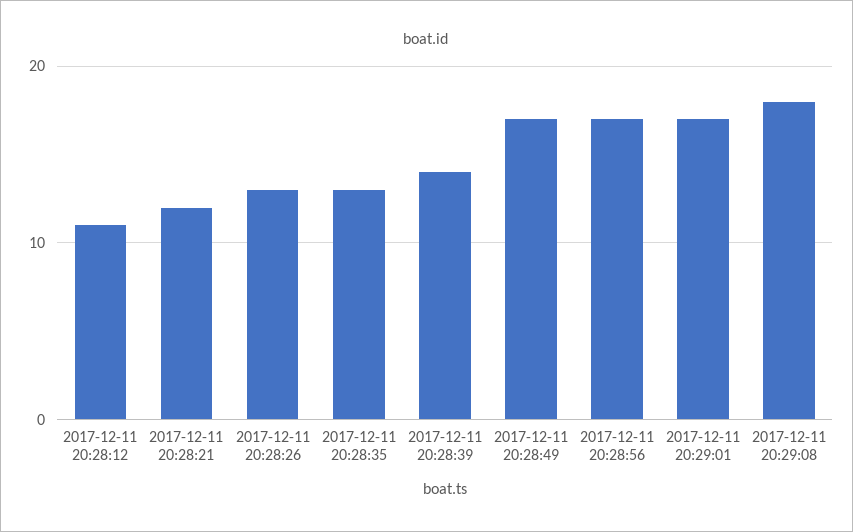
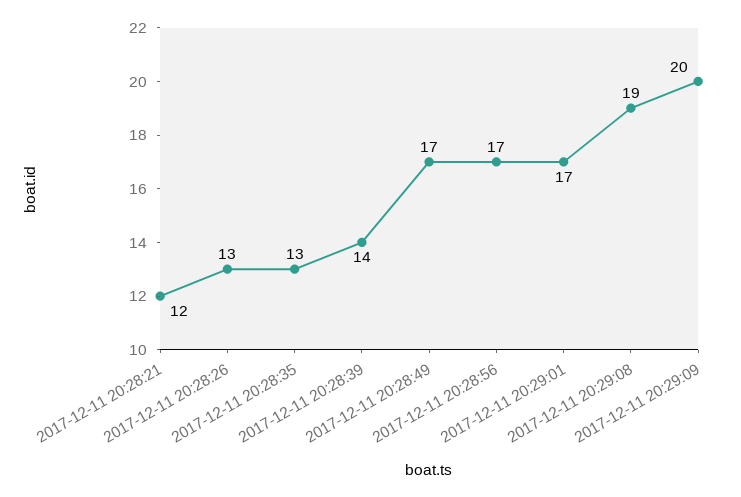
2017-12-11 20:28:12: 11 -> none
2017-12-11 20:29:08: 18 -> 19
2017-12-11 20:29:09: none -> 20

